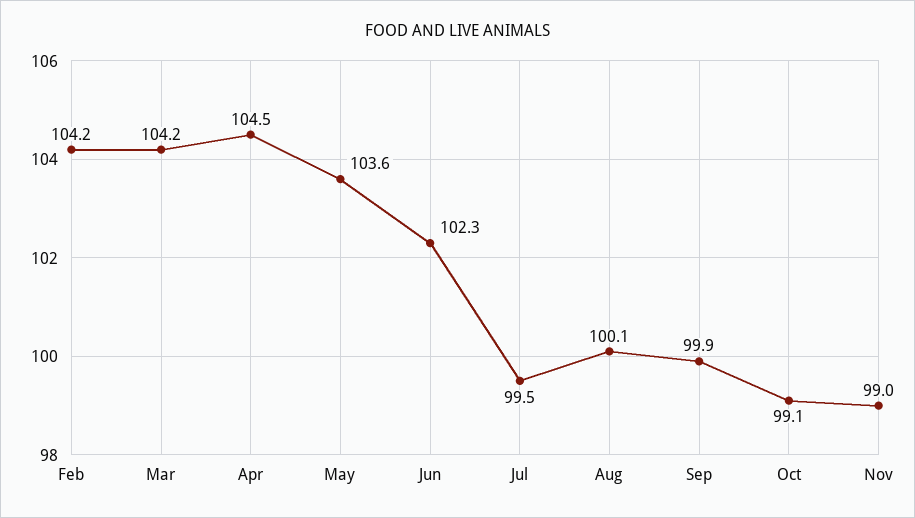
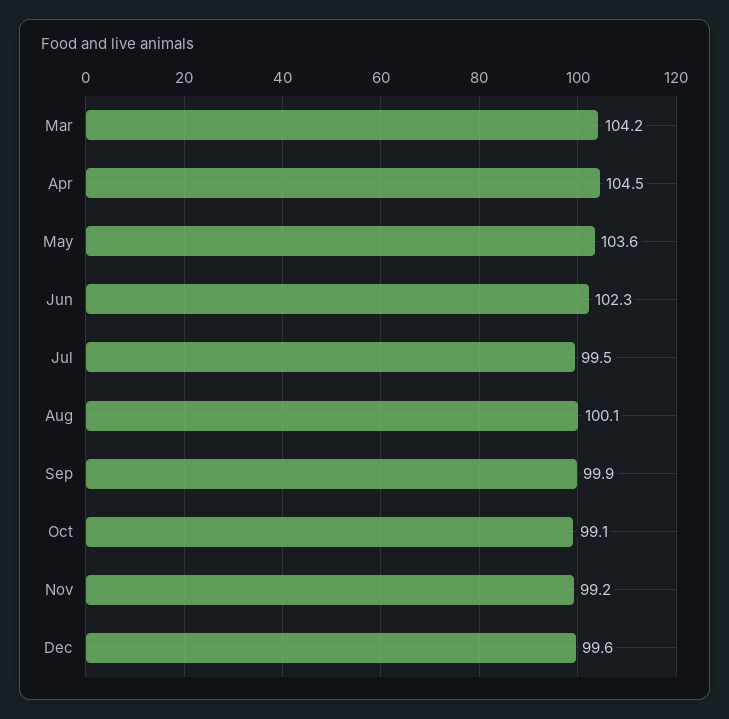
Feb: 104.2 -> none
Nov: 99 -> 99.2
Dec: none -> 99.6

